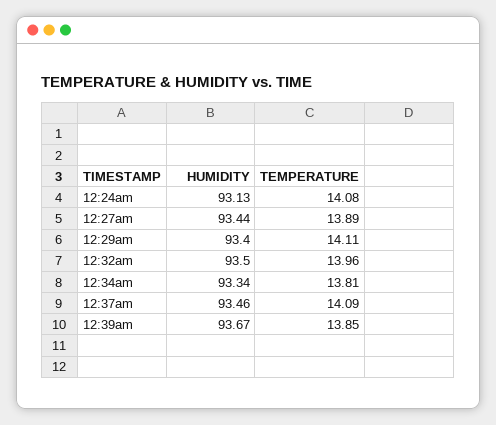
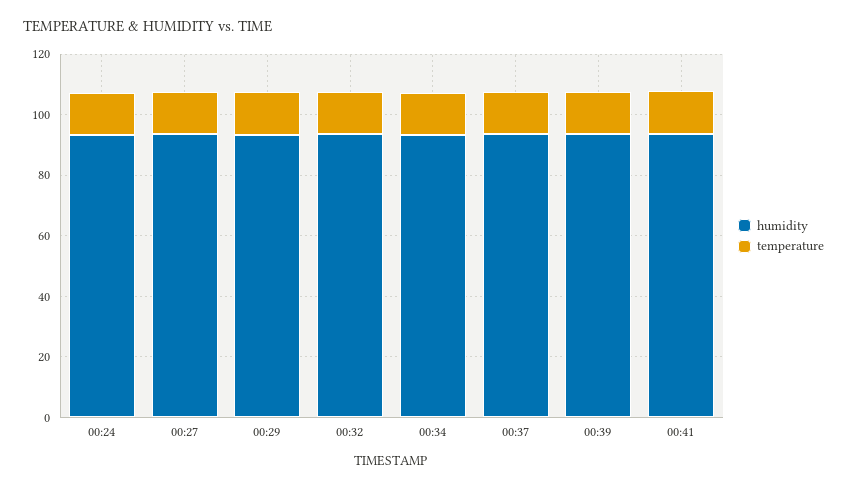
HUMIDITY, 00:41: none -> 95
TEMPERATURE, 00:41: none -> 15

